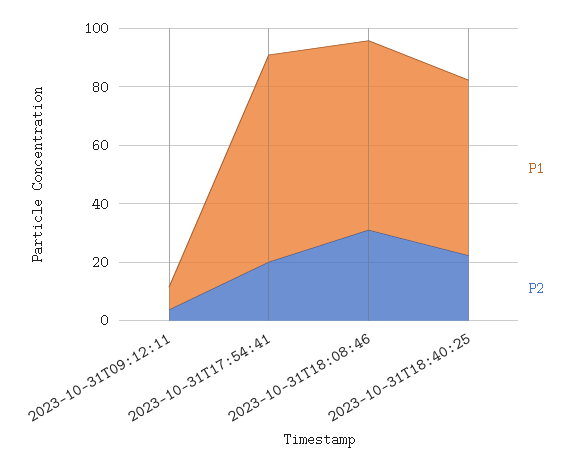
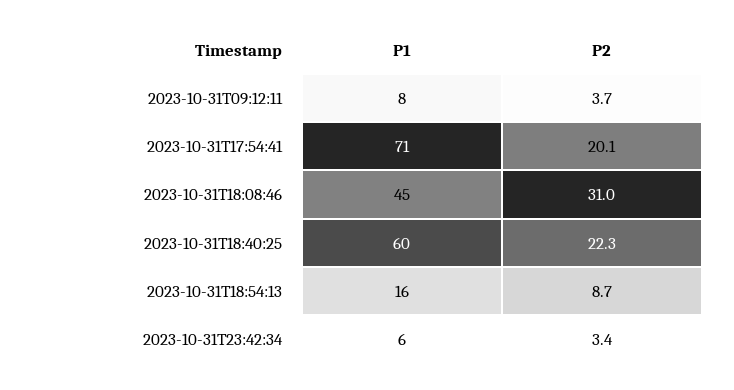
P1, 2023-10-31T18:08:46: 65 -> 45
P1, 2023-10-31T18:54:13: none -> 16
P2, 2023-10-31T18:54:13: none -> 8.7
P1, 2023-10-31T23:42:34: none -> 6
P2, 2023-10-31T23:42:34: none -> 3.4

